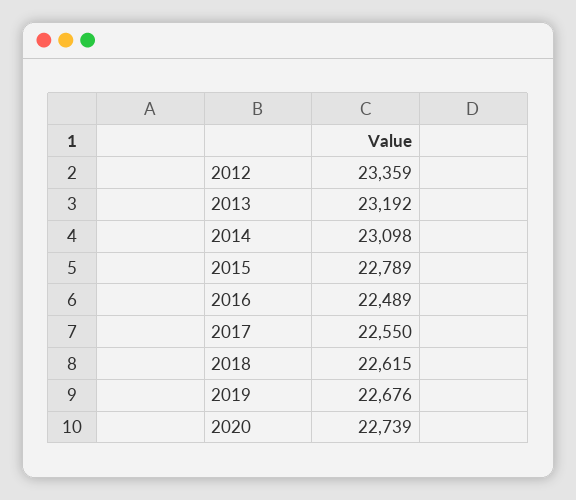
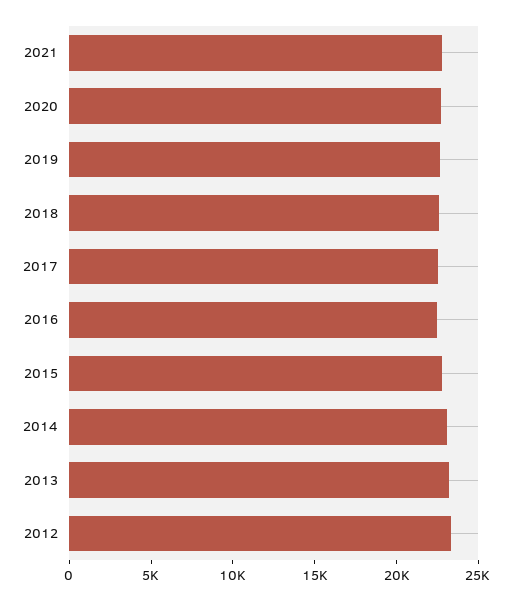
2021: none -> 23000

